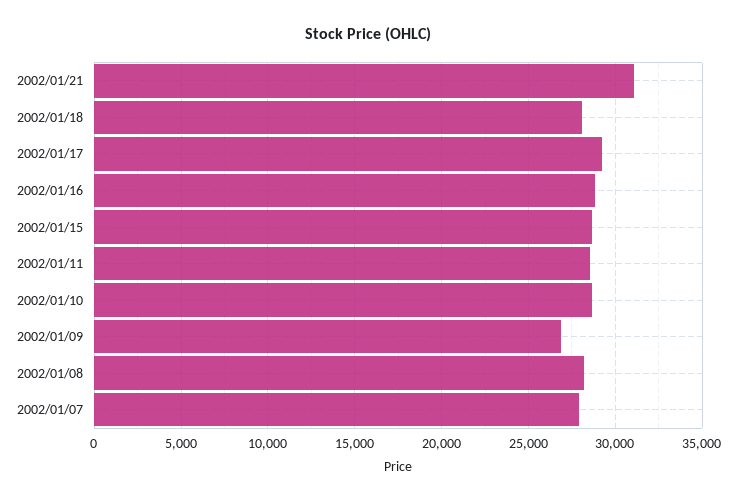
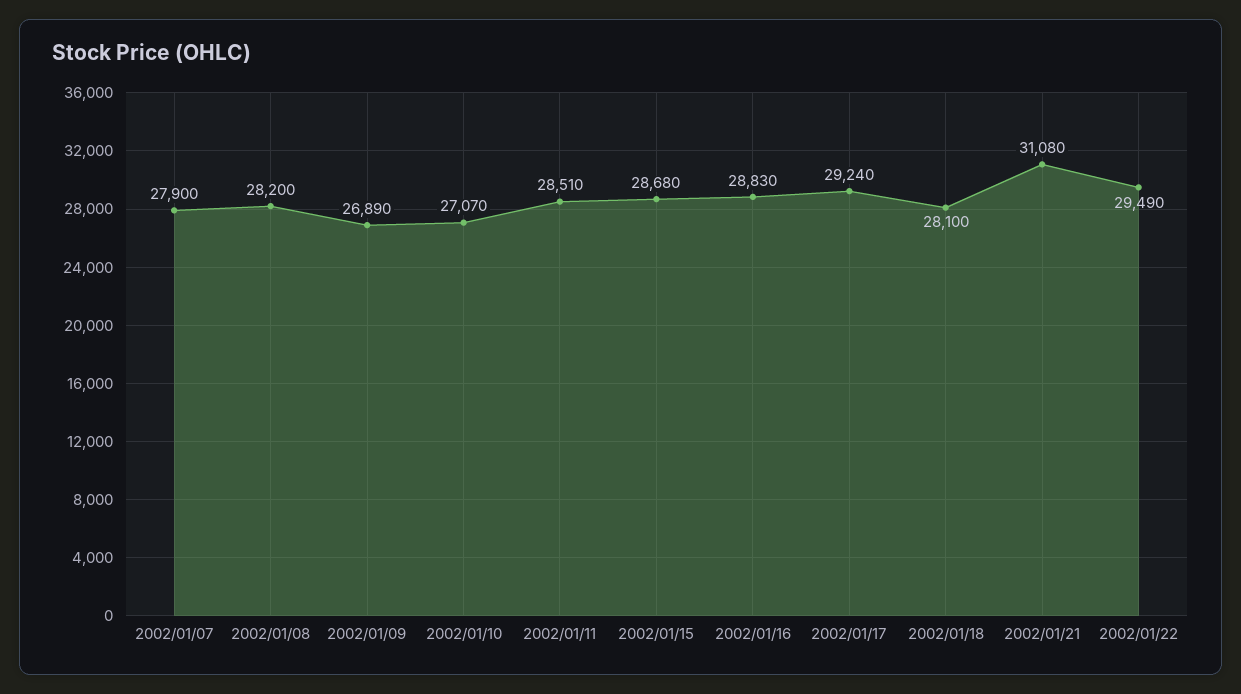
2002/01/10: 28500 -> 27070
2002/01/22: none -> 29490

